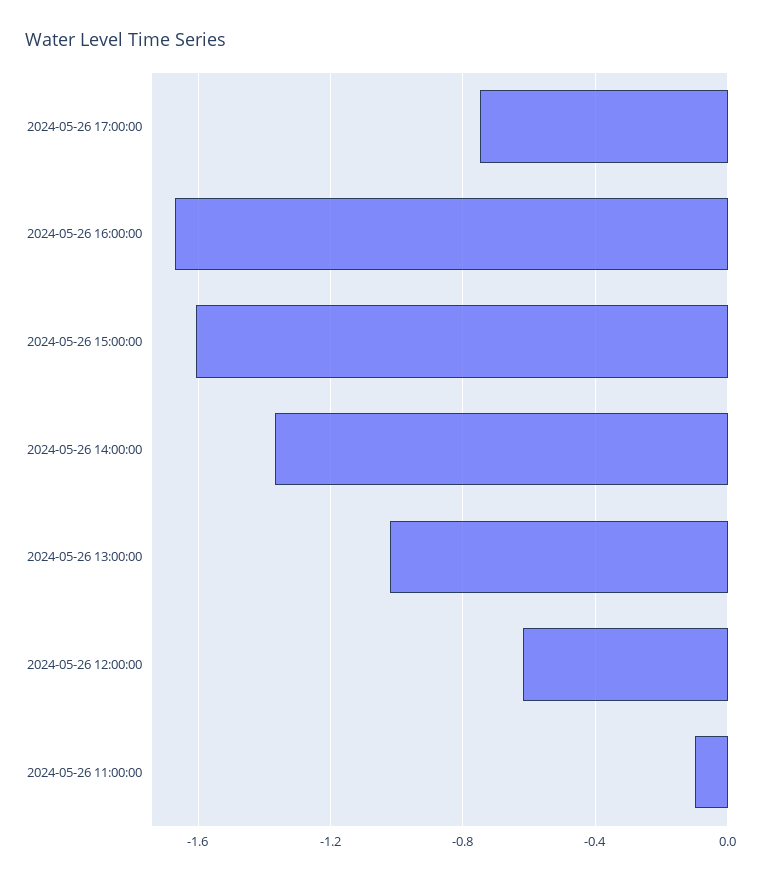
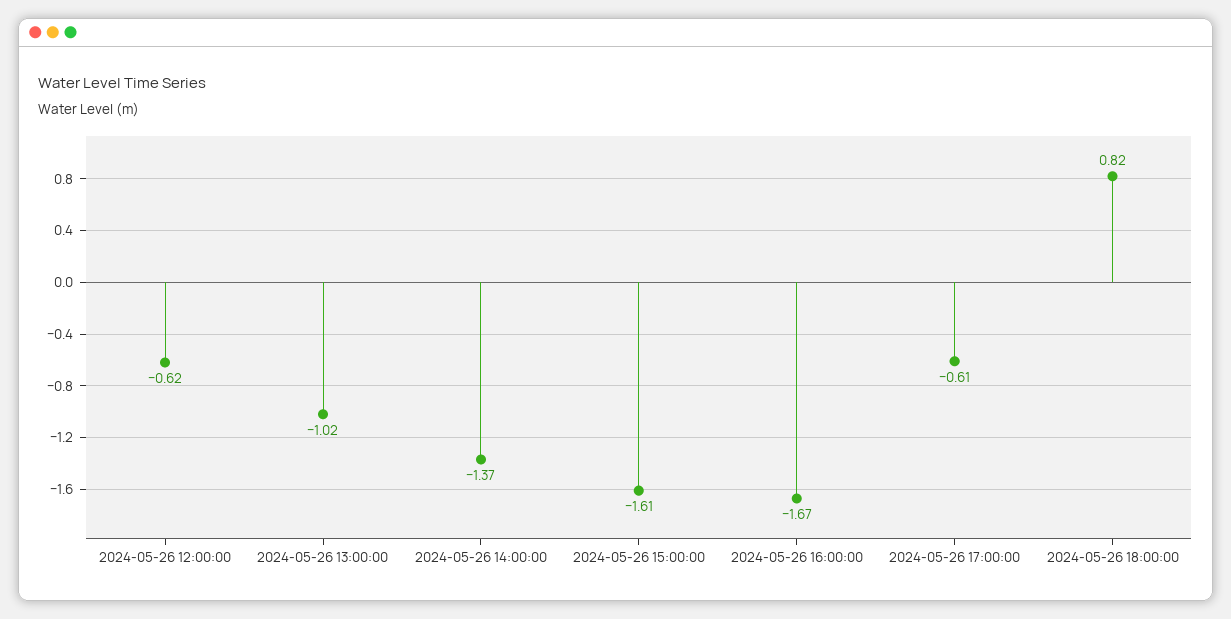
2024-05-26 17:00:00: -0.75 -> -0.61
2024-05-26 11:00:00: -0.1 -> none
2024-05-26 18:00:00: none -> 0.82

